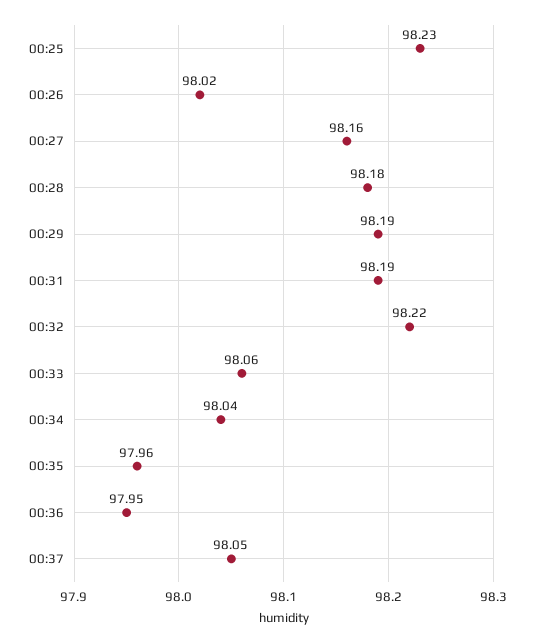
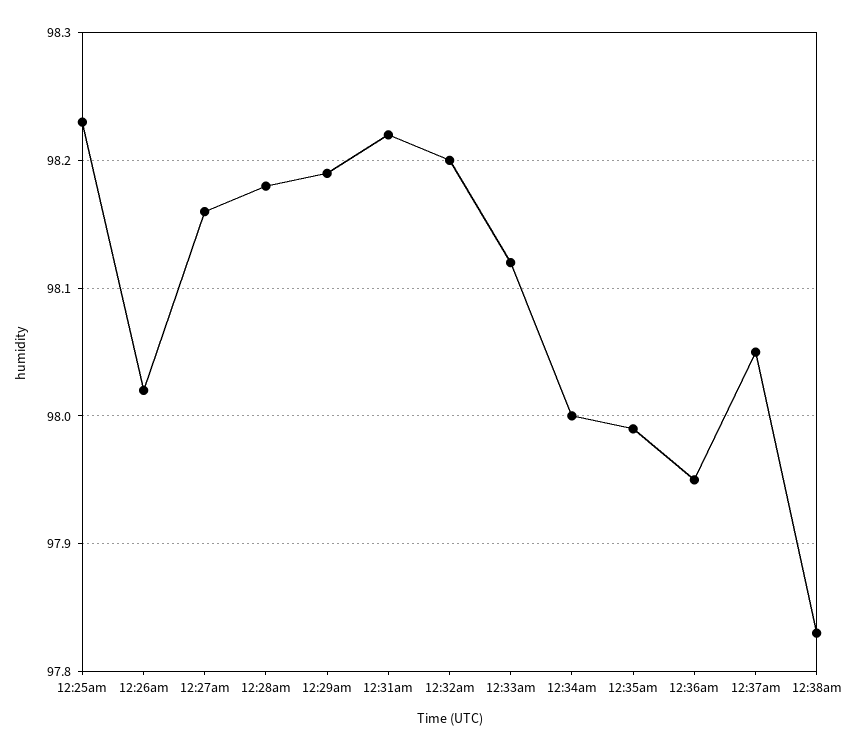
00:31: 98.19 -> 98.22
00:32: 98.22 -> 98.2
00:33: 98.06 -> 98.12
00:34: 98.04 -> 98
00:35: 97.96 -> 97.99
12:38am: none -> 97.83

